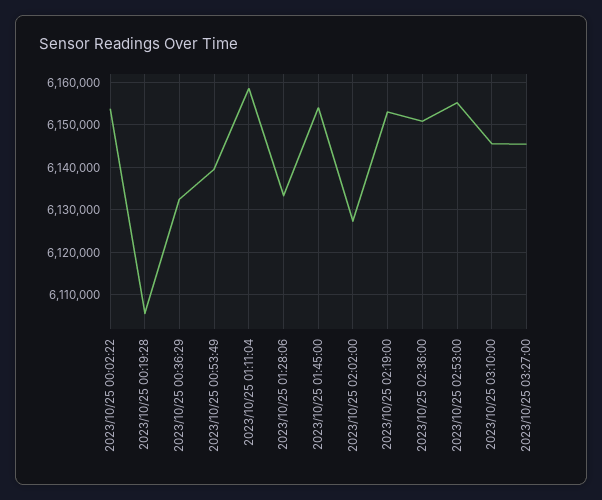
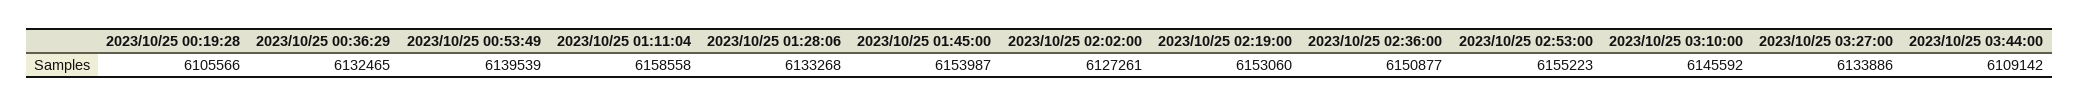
2023/10/25 00:02:22: 6154000 -> none
2023/10/25 03:27:00: 6146000 -> 6133886
2023/10/25 03:44:00: none -> 6109142

